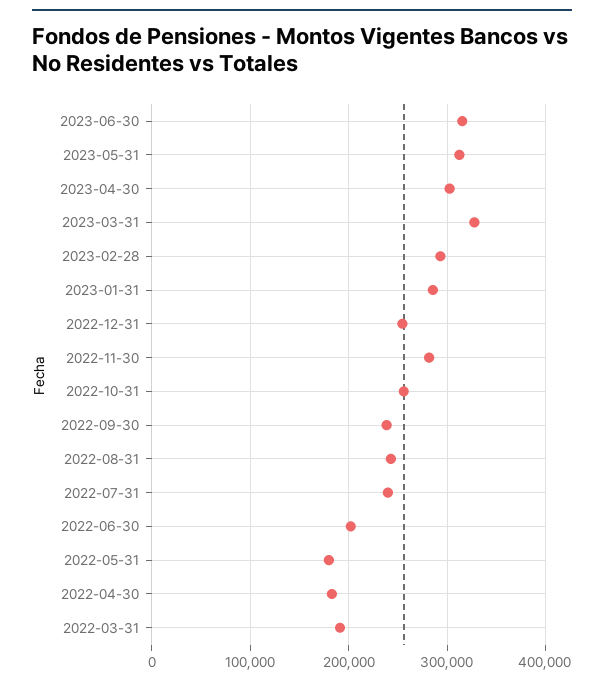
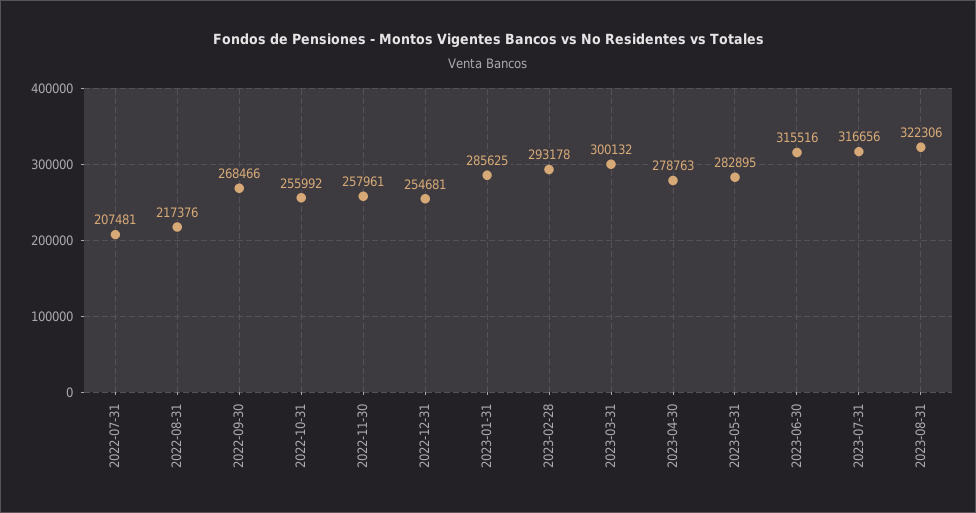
2023-05-31: 310000 -> 282895
2023-04-30: 300000 -> 278763
2023-03-31: 330000 -> 300132
2022-11-30: 280000 -> 257961
2022-09-30: 240000 -> 268466
2022-08-31: 240000 -> 217376
2022-07-31: 240000 -> 207481
2022-06-30: 200000 -> none
2022-05-31: 180000 -> none
2022-04-30: 180000 -> none
2022-03-31: 190000 -> none
2023-07-31: none -> 316656
2023-08-31: none -> 322306

